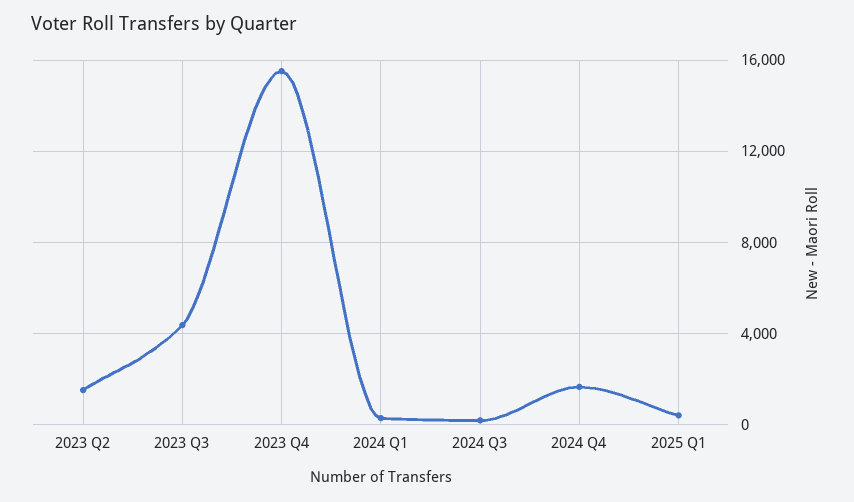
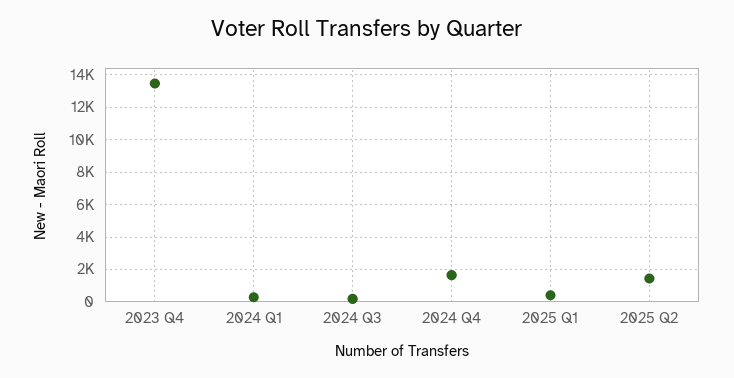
2023 Q2: 1500 -> none
2023 Q3: 4500 -> none
2023 Q4: 15500 -> 13500
2025 Q2: none -> 1500

